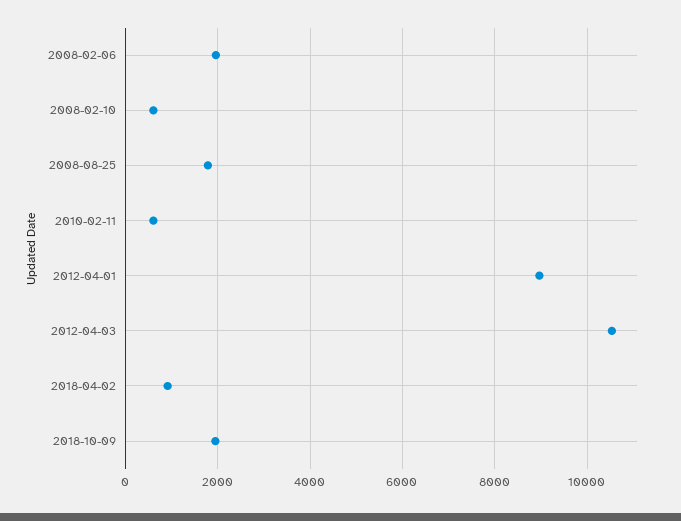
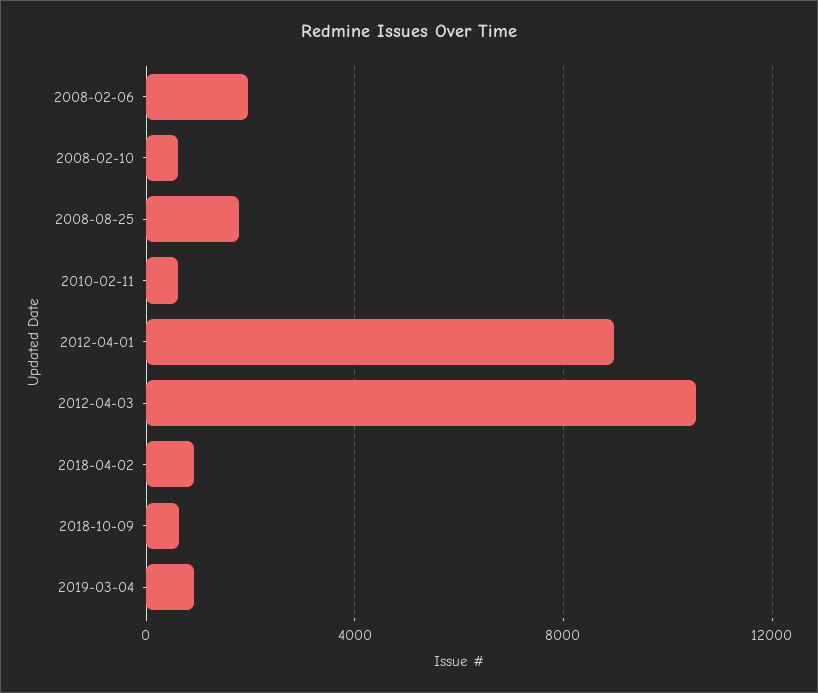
2018-10-09: 2000 -> 500
2019-03-04: none -> 1000

